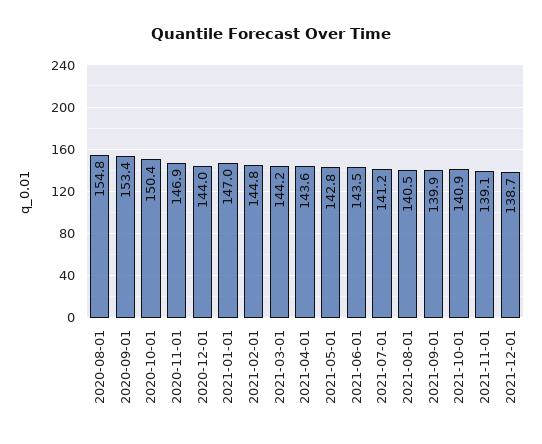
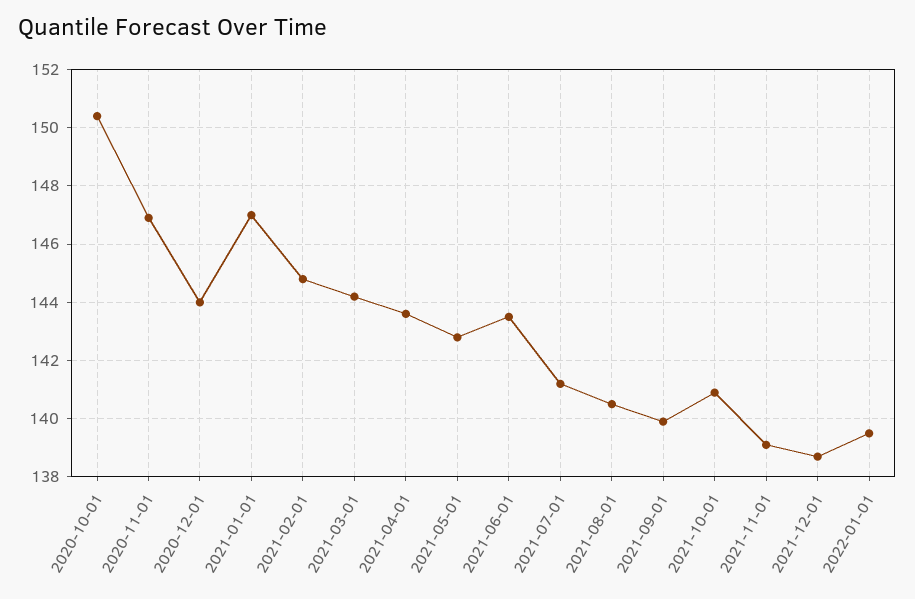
2020-08-01: 154.8 -> none
2020-09-01: 153.4 -> none
2022-01-01: none -> 139.5

